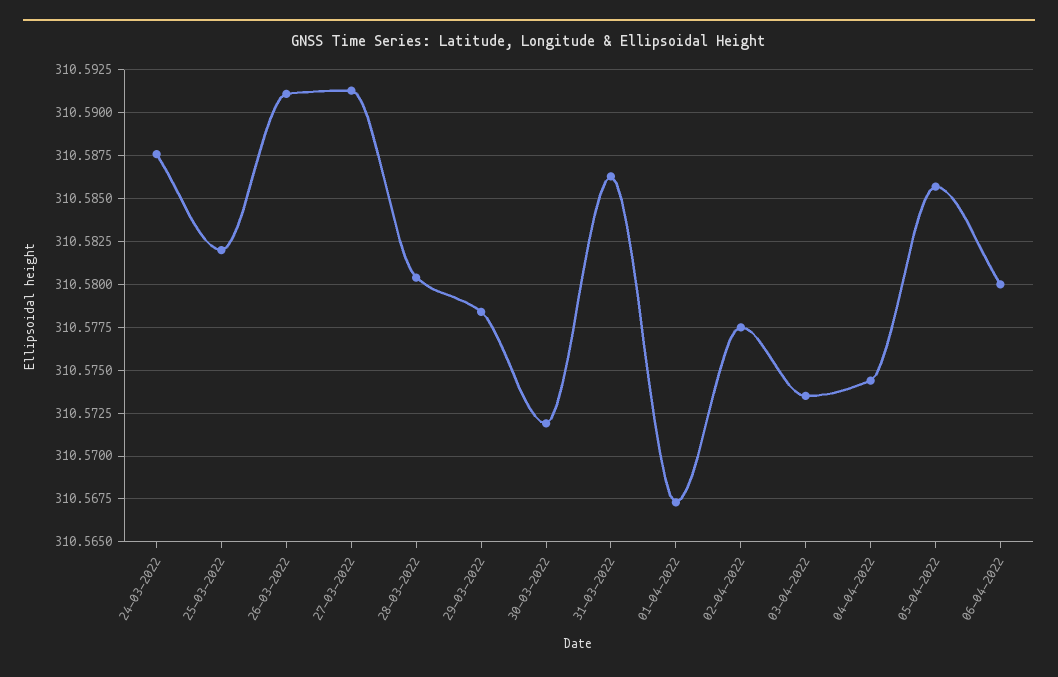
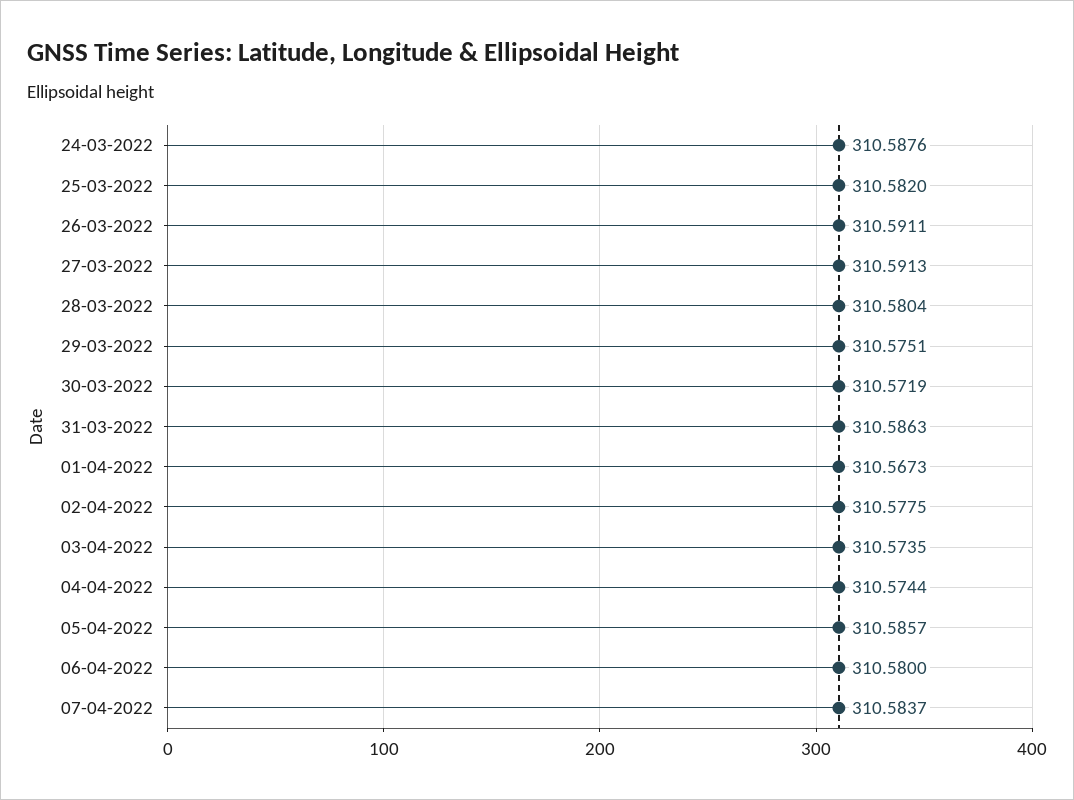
29-03-2022: 310.5785 -> 310.5751
07-04-2022: none -> 310.5837

